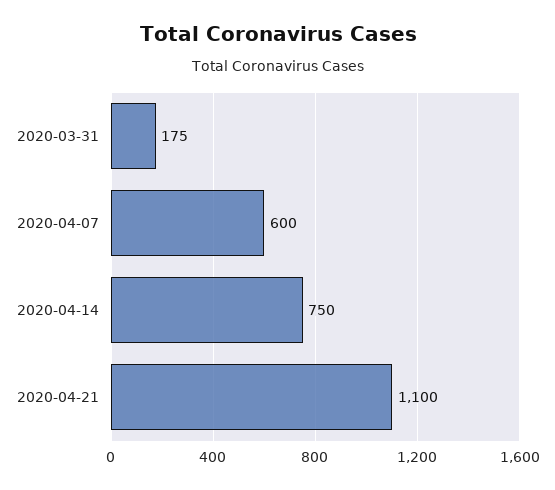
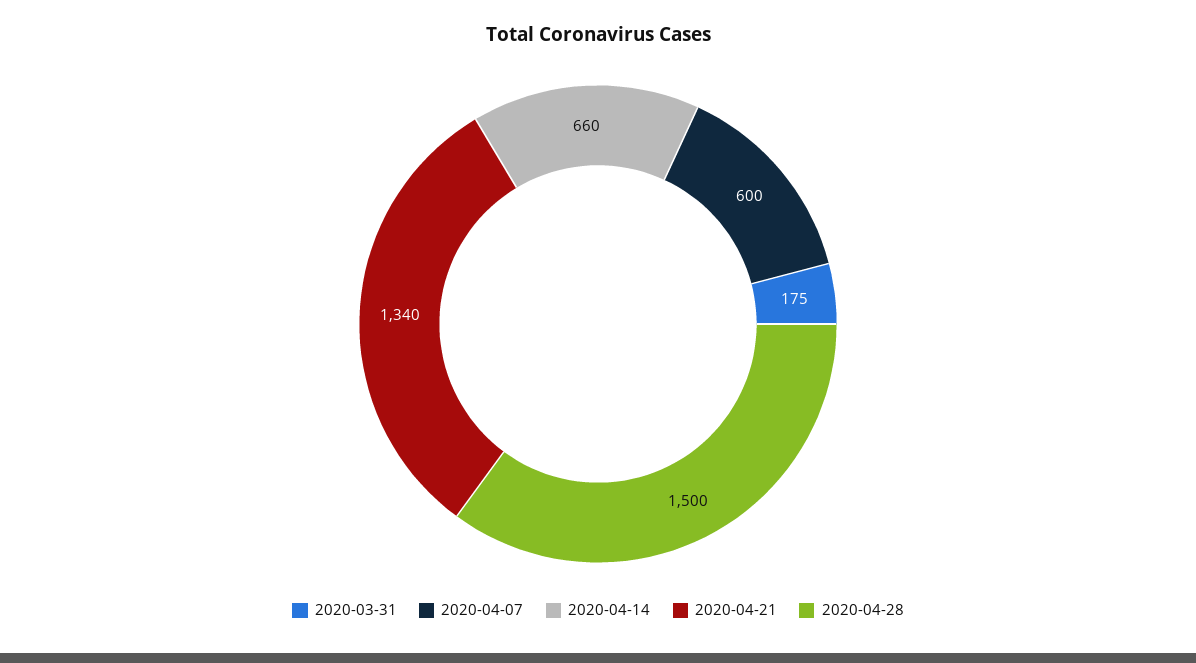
2020-04-14: 750 -> 660
2020-04-21: 1100 -> 1340
2020-04-28: none -> 1500

